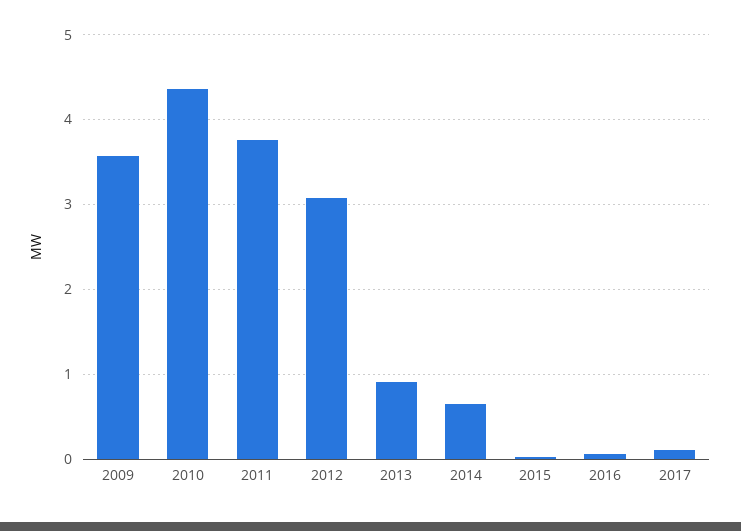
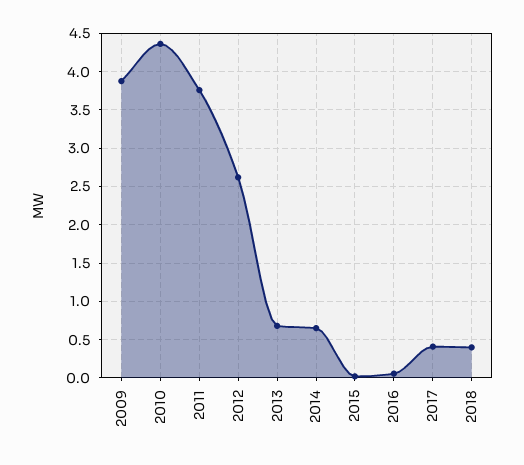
2009: 3.6 -> 3.9
2012: 3.1 -> 2.6
2013: 0.9 -> 0.7
2017: 0.1 -> 0.4
2018: none -> 0.4

